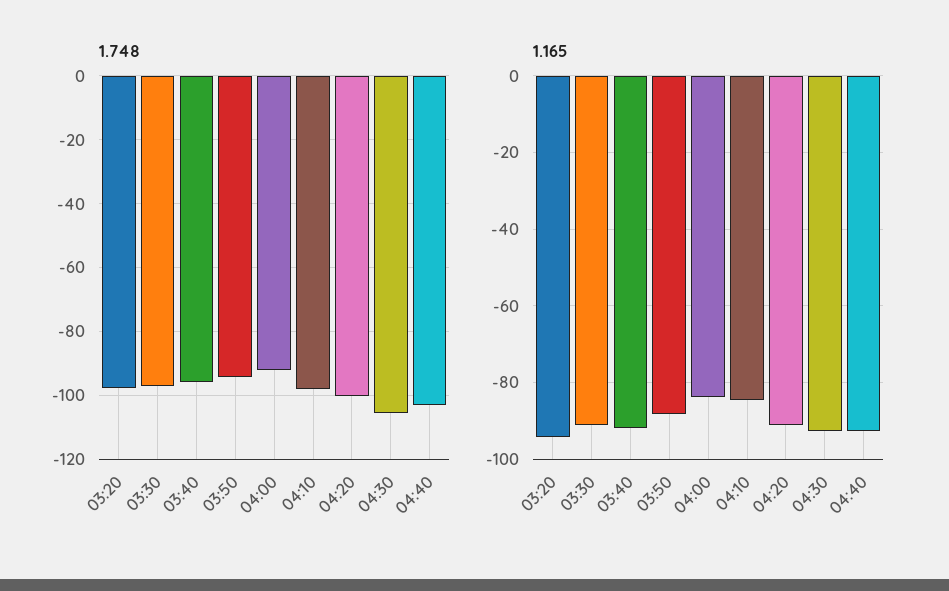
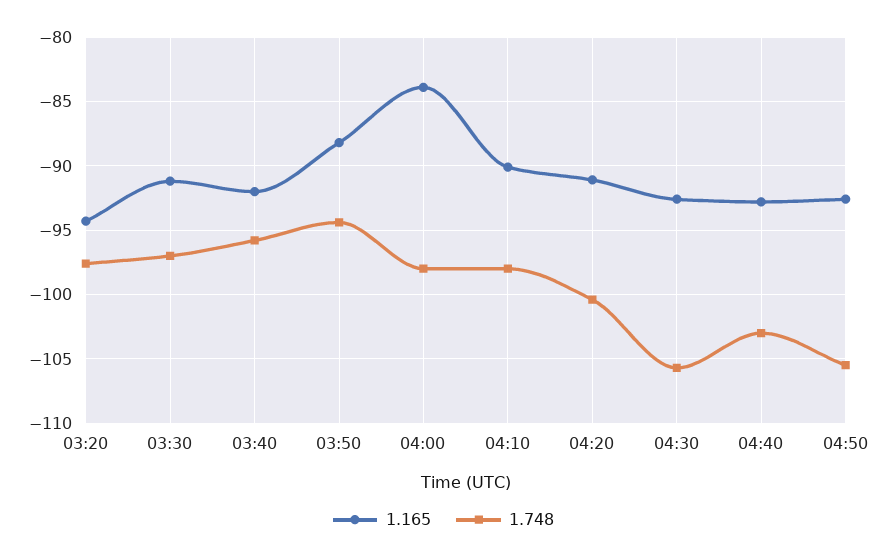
1.748, 04:00: -92 -> -98
1.165, 04:10: -84 -> -90
1.165, 04:50: none -> -92.5
1.748, 04:50: none -> -105.5

